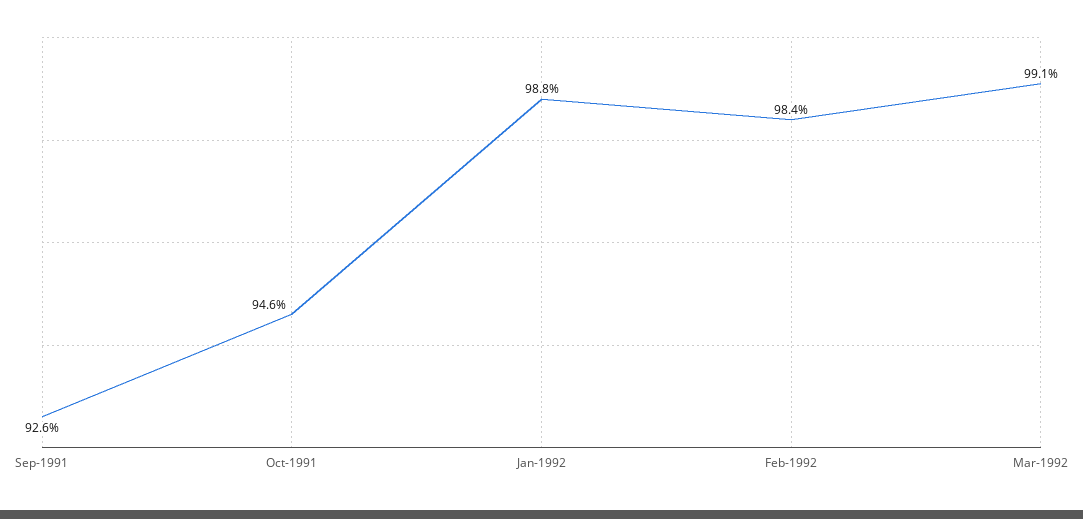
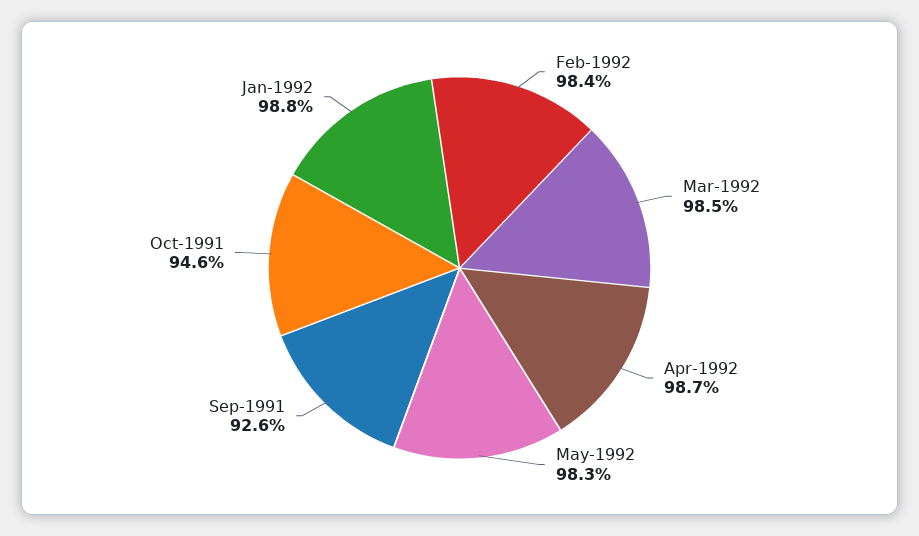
Mar-1992: 99.1 -> 98.5
Apr-1992: none -> 98.7
May-1992: none -> 98.3

